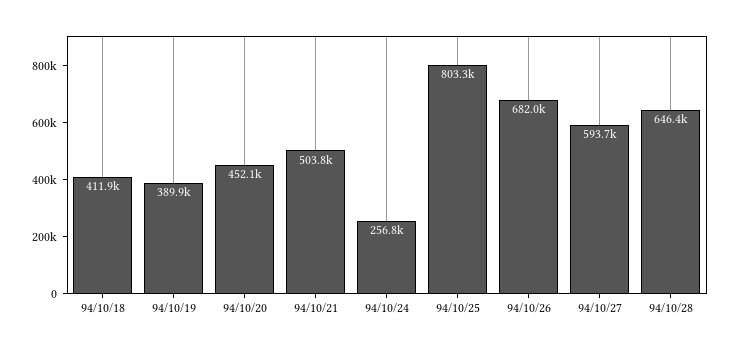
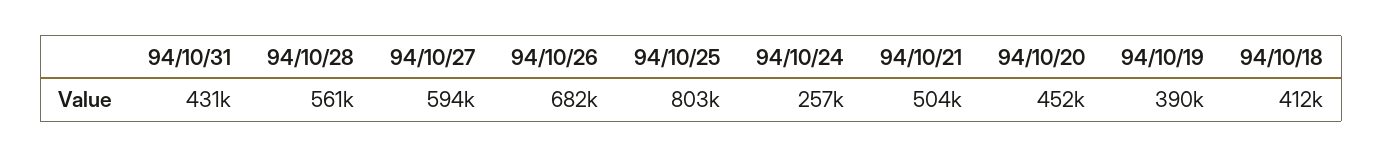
94/10/28: 646400 -> 561000
94/10/31: none -> 431000

